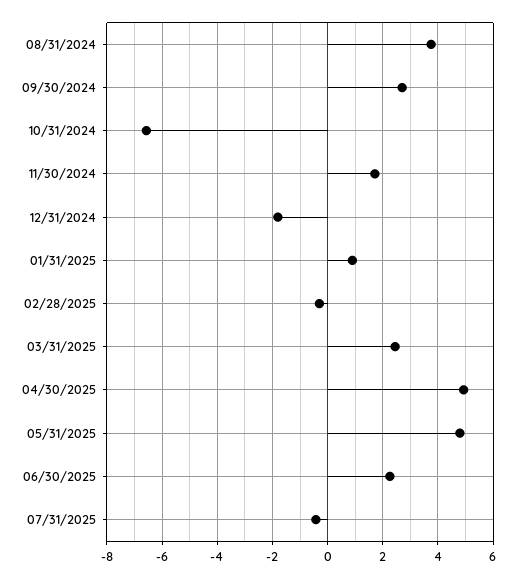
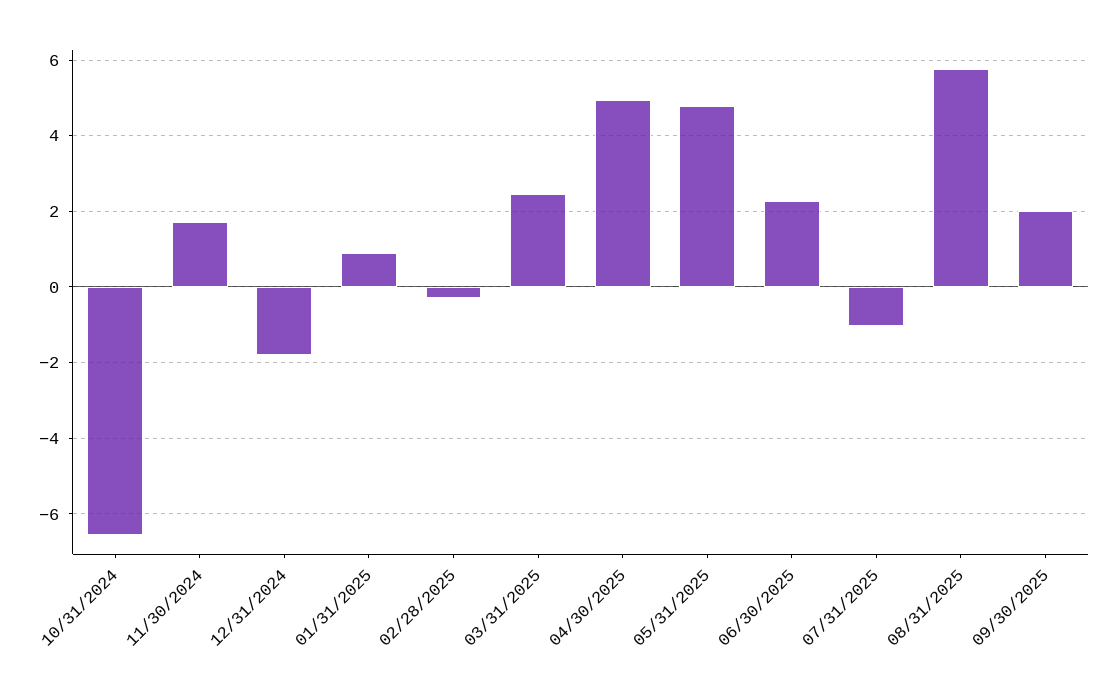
08/31/2024: 3.75 -> none
09/30/2024: 2.75 -> none
07/31/2025: -0.5 -> -1
08/31/2025: none -> 5.8
09/30/2025: none -> 2

